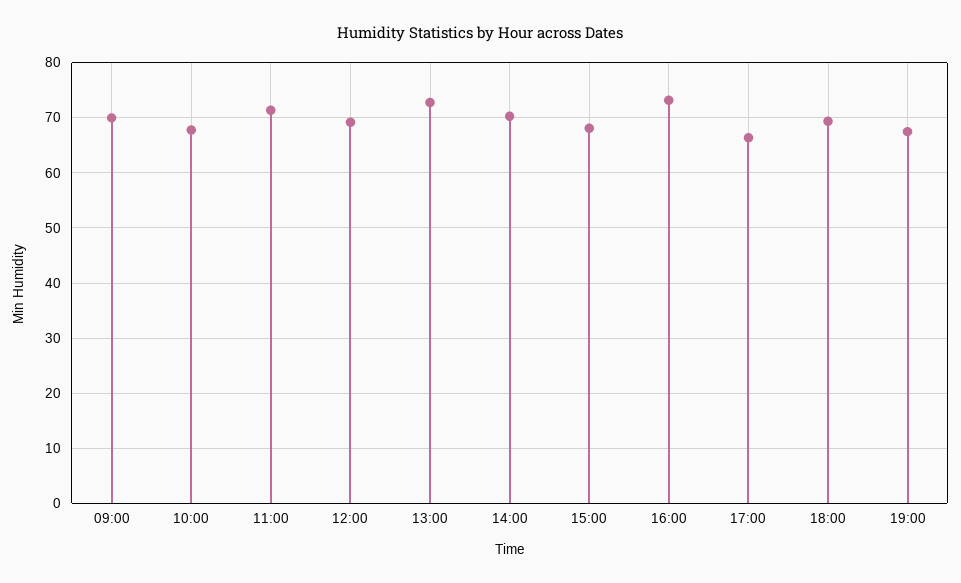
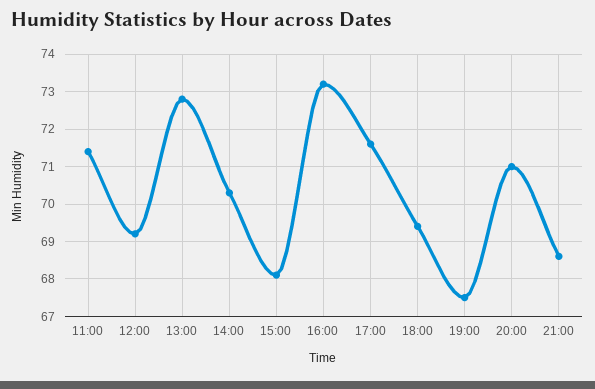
09:00: 70 -> none
10:00: 68 -> none
17:00: 66 -> 71.5
20:00: none -> 71
21:00: none -> 68.5

